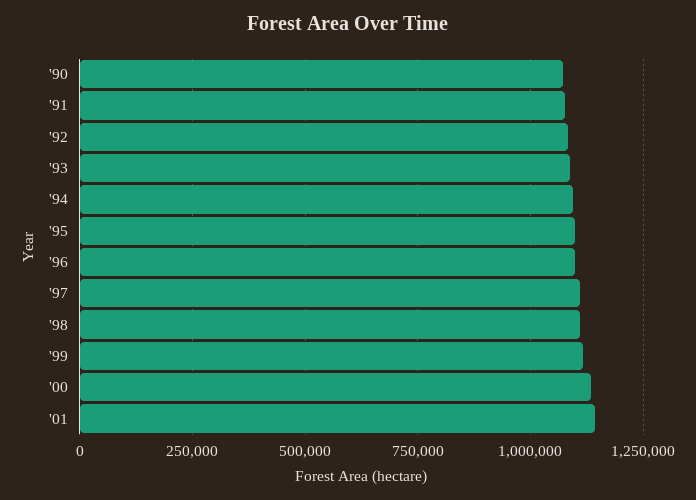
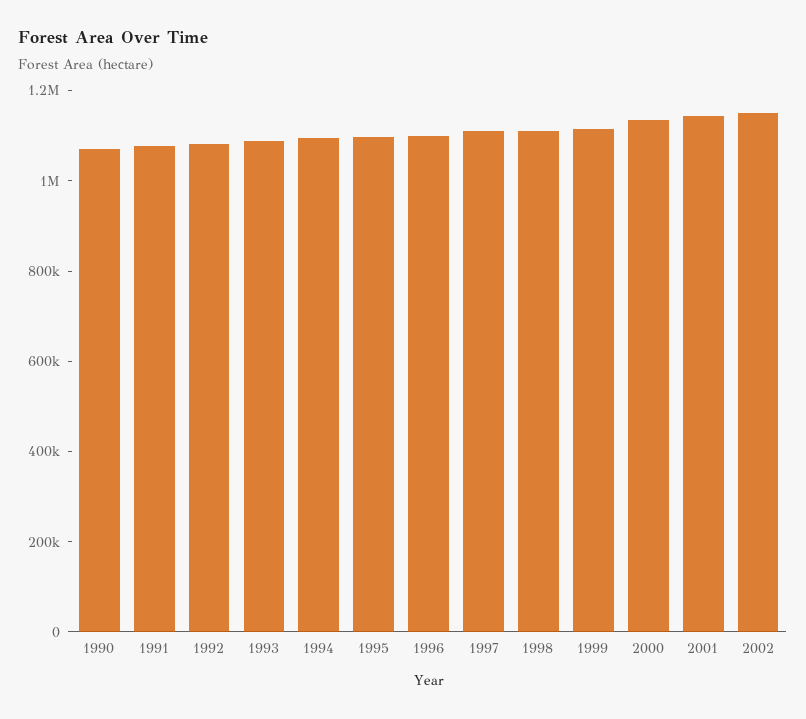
2002: none -> 1150000

